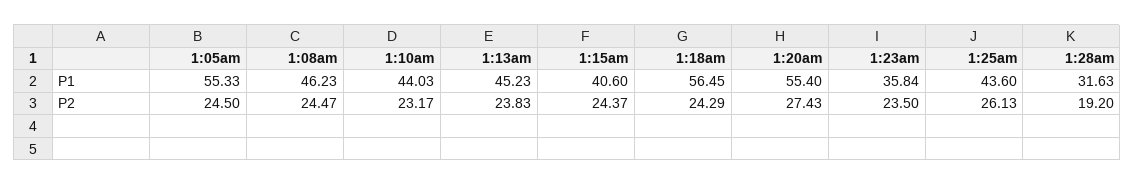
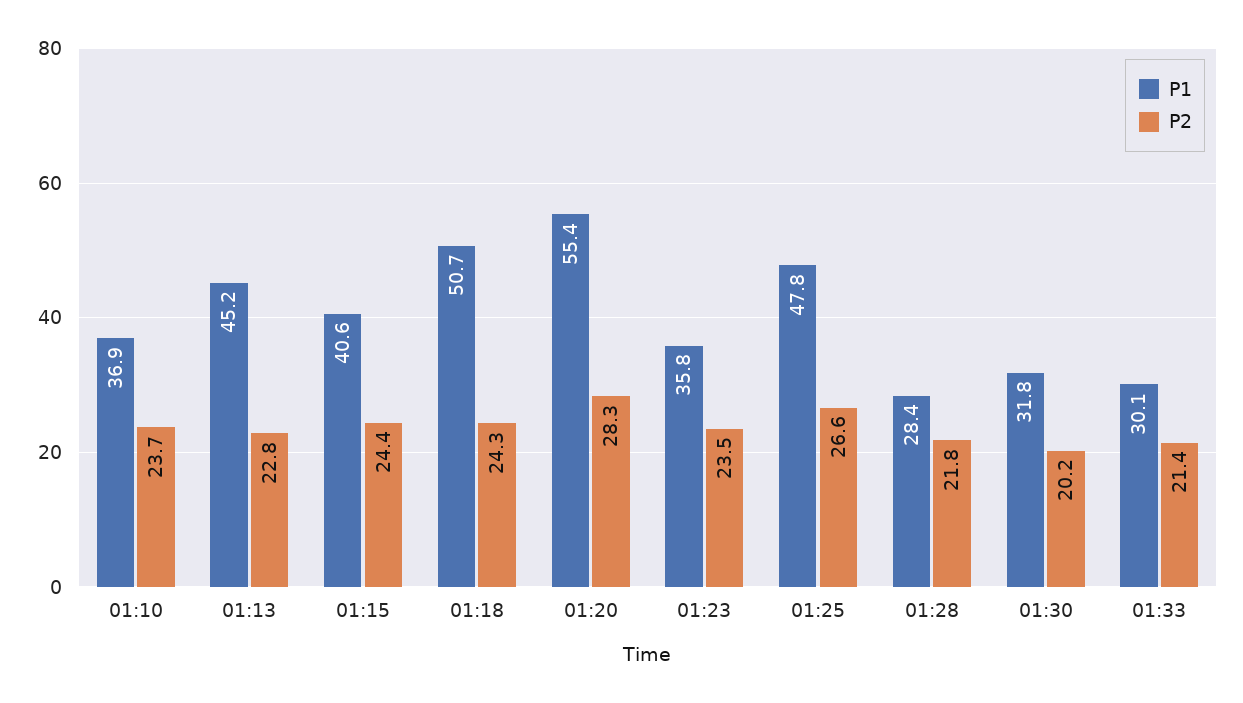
P1, 1:05am: 55.33 -> none
P1, 1:08am: 46.23 -> none
P1, 1:10am: 44.03 -> 36.9
P1, 1:18am: 56.45 -> 50.7
P1, 1:25am: 43.6 -> 47.8
P1, 1:28am: 31.63 -> 28.4
P2, 1:05am: 24.5 -> none
P2, 1:08am: 24.47 -> none
P2, 1:10am: 23.17 -> 23.7
P2, 1:13am: 23.83 -> 22.8
P2, 1:20am: 27.43 -> 28.3
P2, 1:25am: 26.13 -> 26.6
P2, 1:28am: 19.2 -> 21.8
P1, 01:30: none -> 31.8
P2, 01:30: none -> 20.2
P1, 01:33: none -> 30.1
P2, 01:33: none -> 21.4

